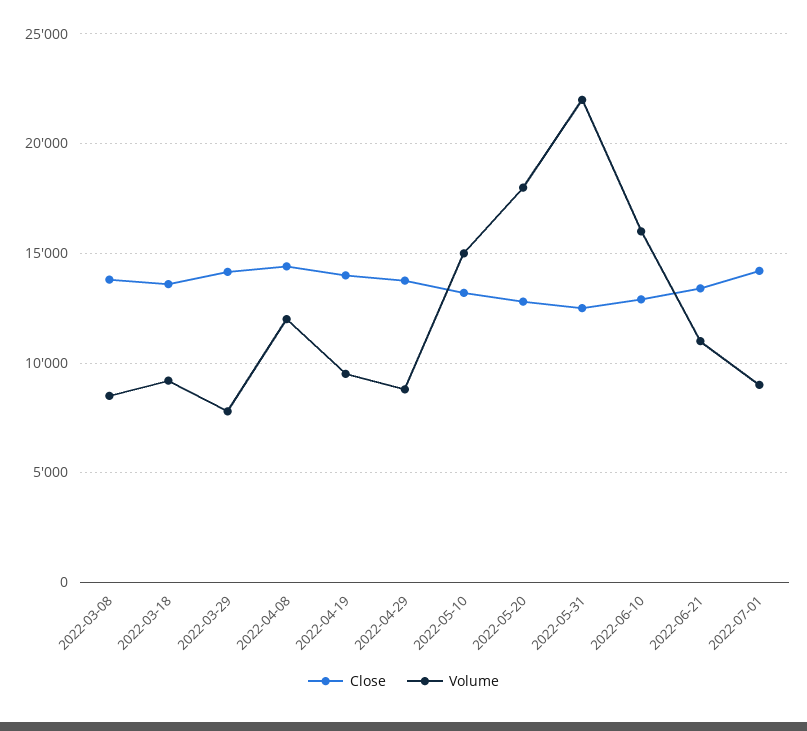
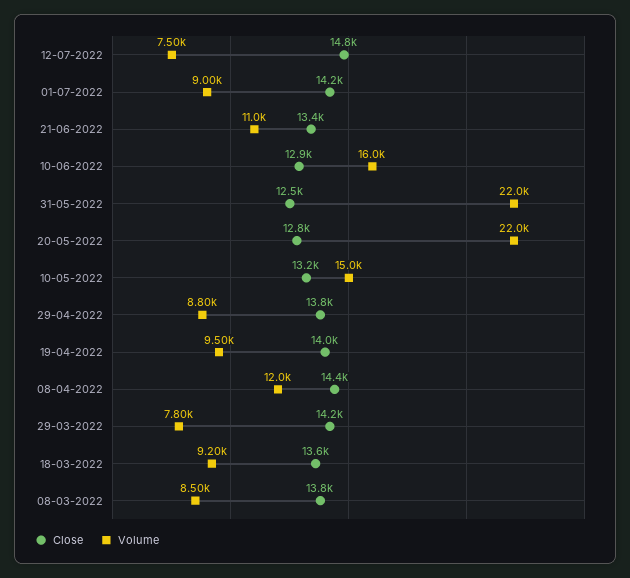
Volume, 2022-05-20: 18000 -> 22000
Close, 12-07-2022: none -> 14800
Volume, 12-07-2022: none -> 7500

